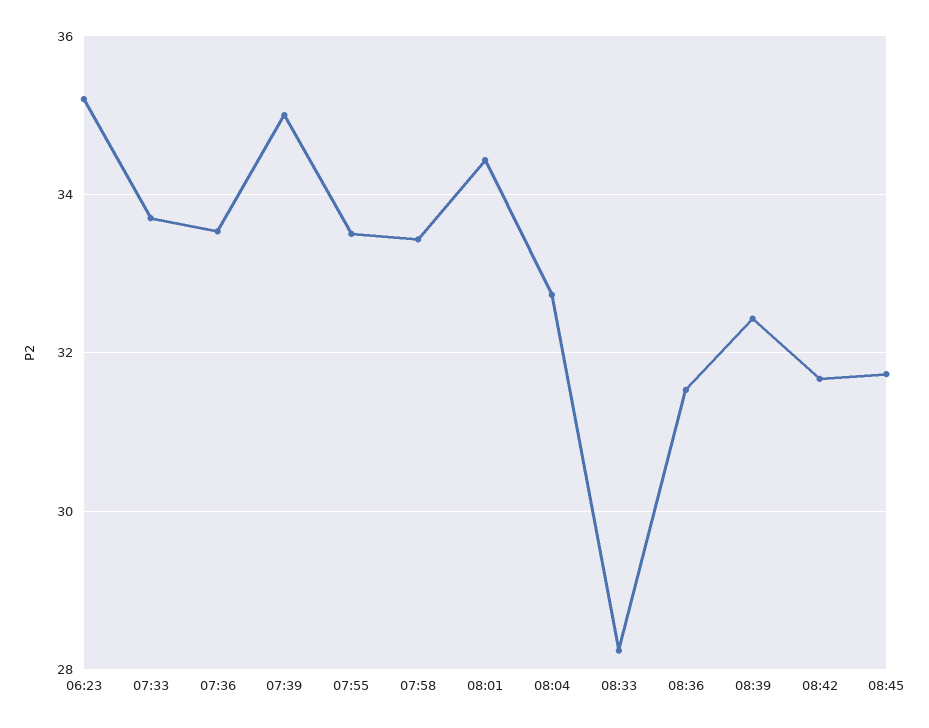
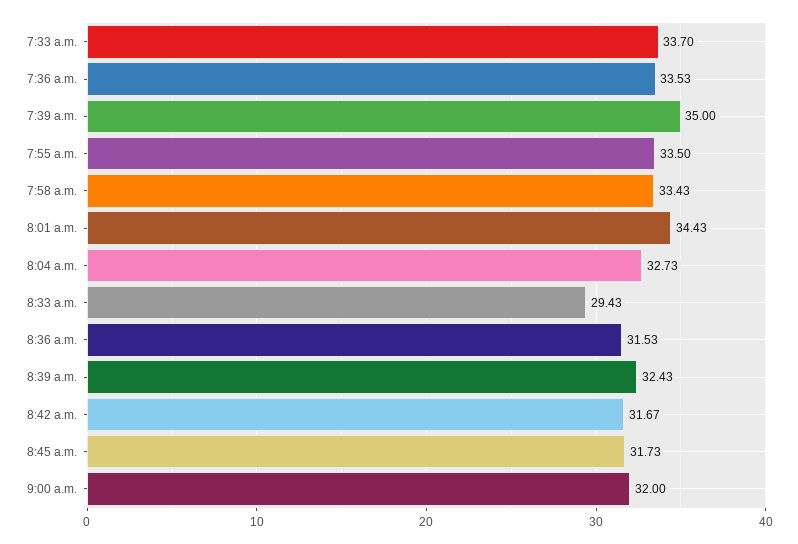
06:23: 35.2 -> none
08:33: 28.2 -> 29.43
9:00 a.m.: none -> 32

